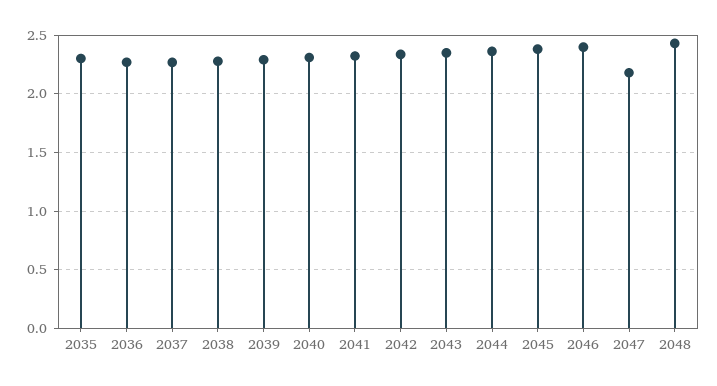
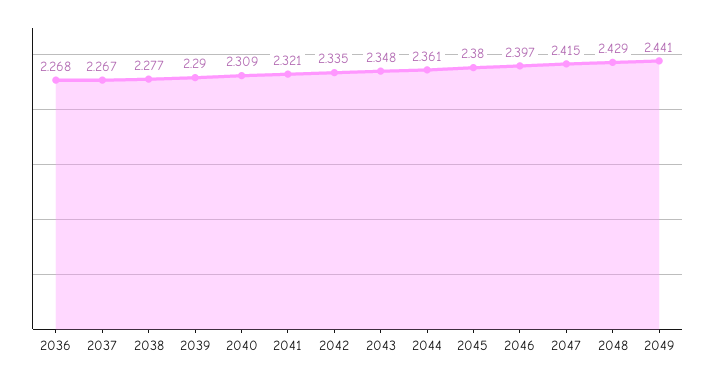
2035: 2.3 -> none
2047: 2.2 -> 2.415
2049: none -> 2.441

